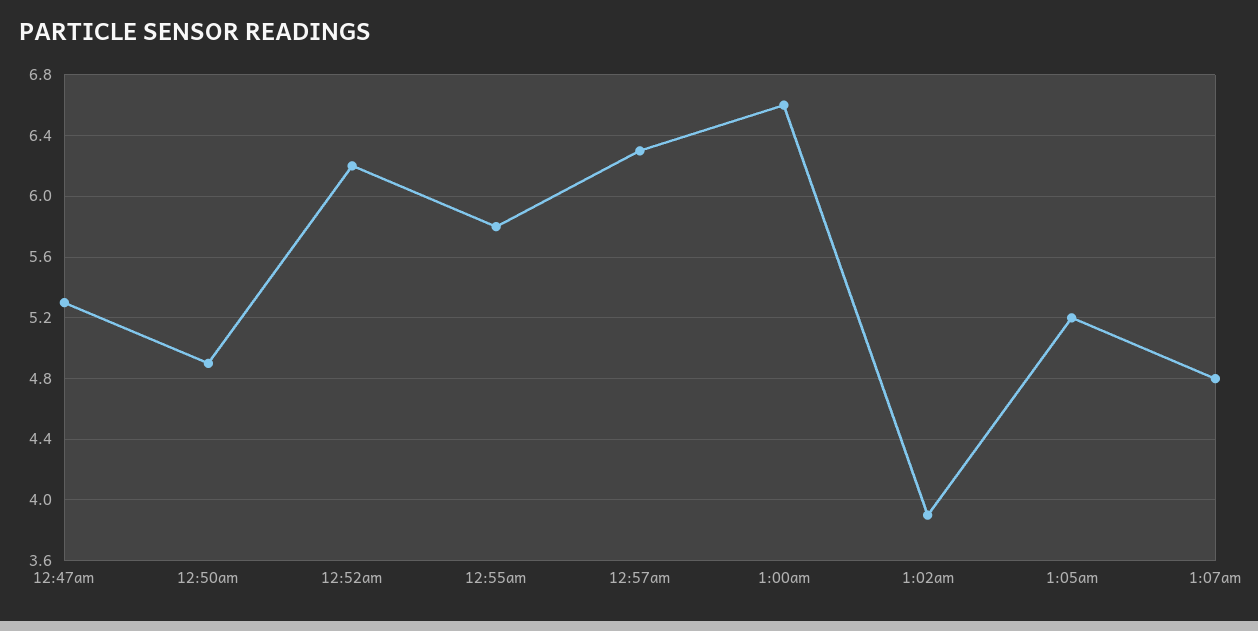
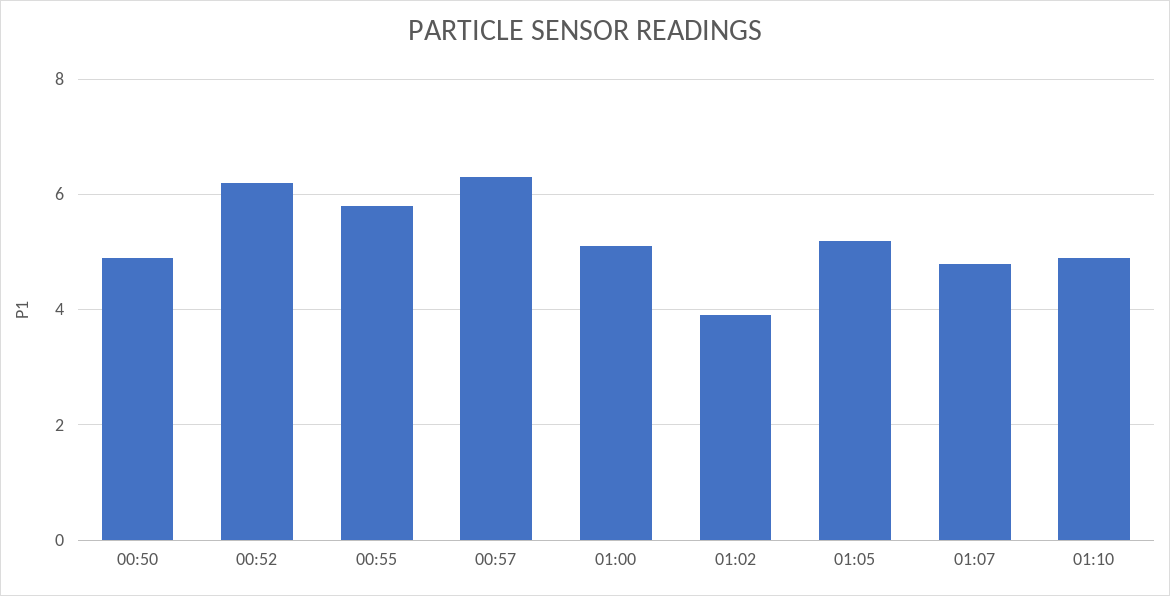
12:47am: 5.3 -> none
1:00am: 6.6 -> 5
01:10: none -> 5

